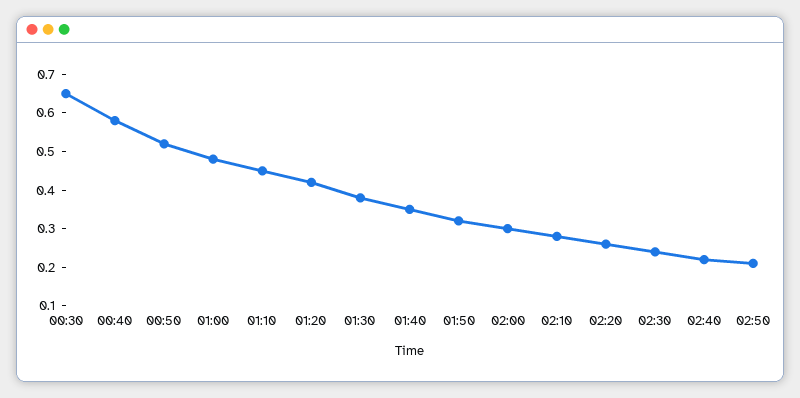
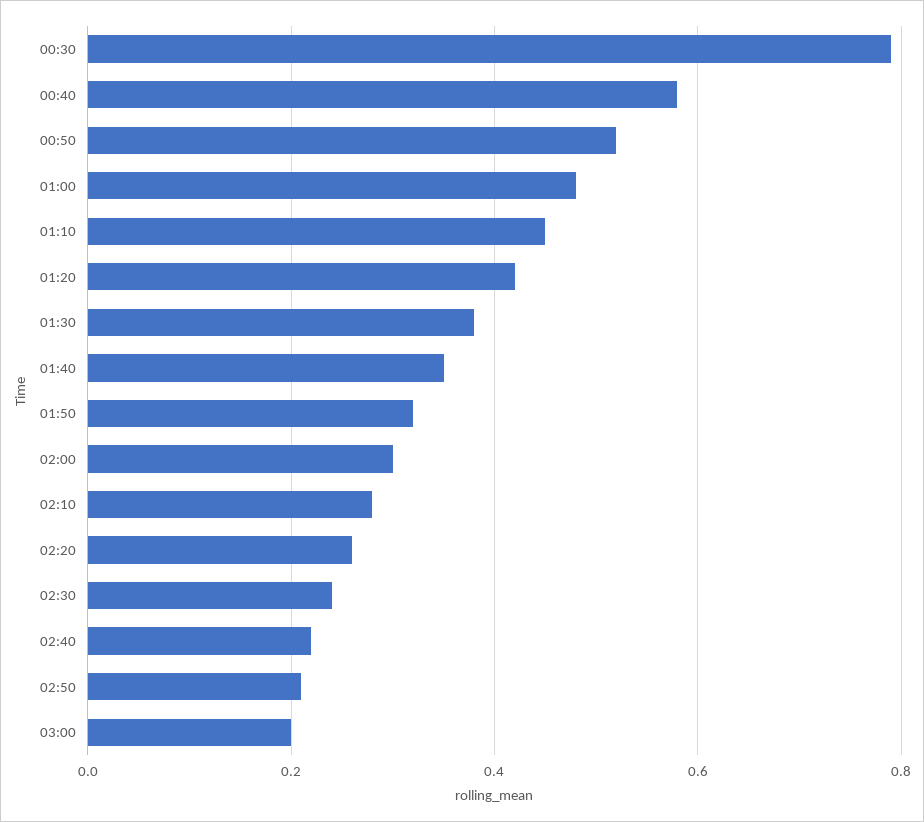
00:30: 0.65 -> 0.8
03:00: none -> 0.2

